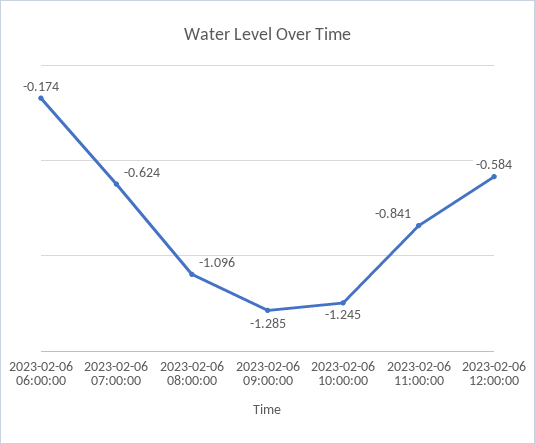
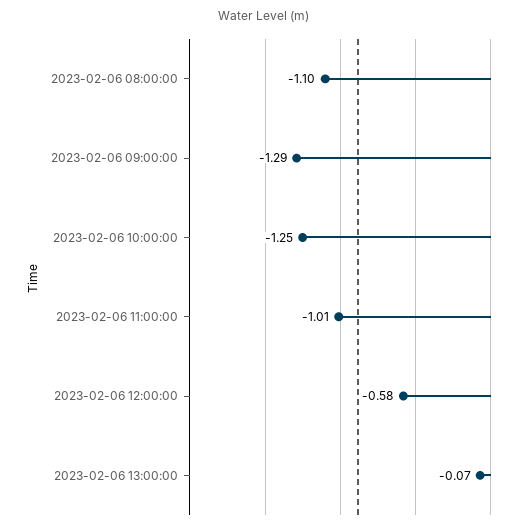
2023-02-06 06:00:00: -0.174 -> none
2023-02-06 07:00:00: -0.624 -> none
2023-02-06 11:00:00: -0.841 -> -1.01
2023-02-06 13:00:00: none -> -0.07

